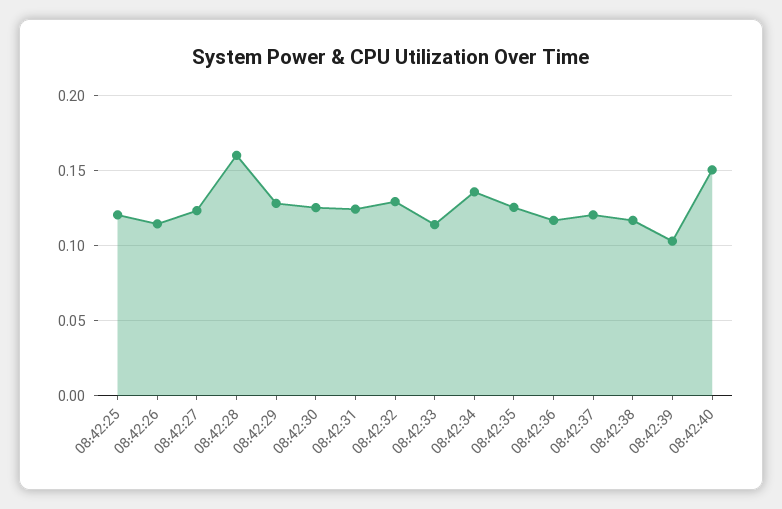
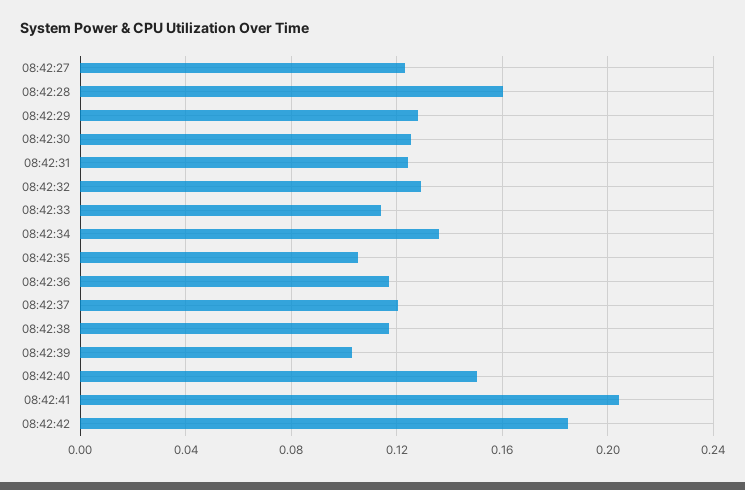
08:42:25: 0.12 -> none
08:42:26: 0.115 -> none
08:42:35: 0.125 -> 0.105
08:42:41: none -> 0.205
08:42:42: none -> 0.185

